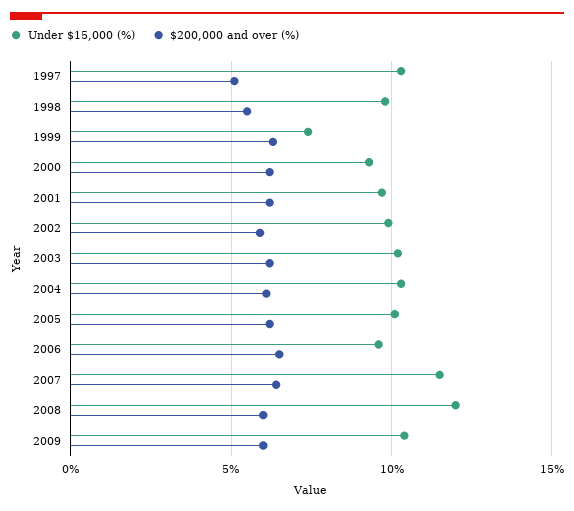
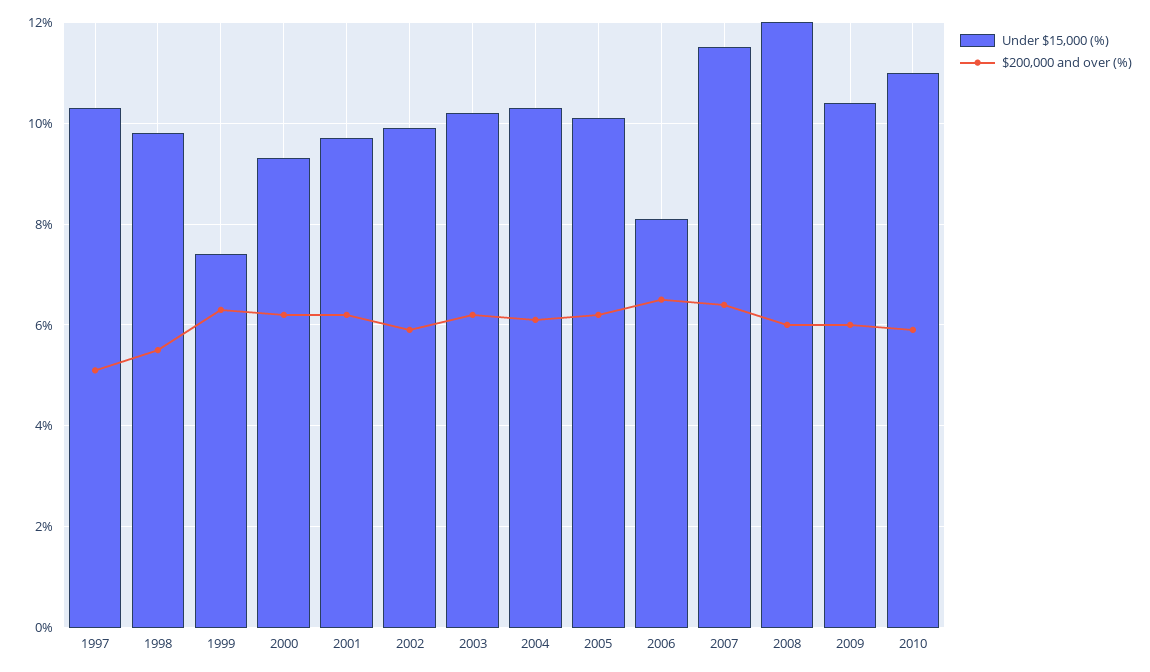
Under $15,000 (%), 2006: 9.5 -> 8
Under $15,000 (%), 2010: none -> 11
$200,000 and over (%), 2010: none -> 6

